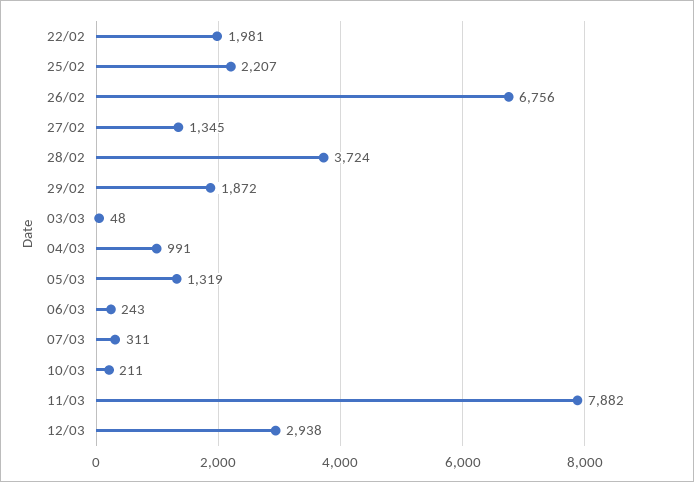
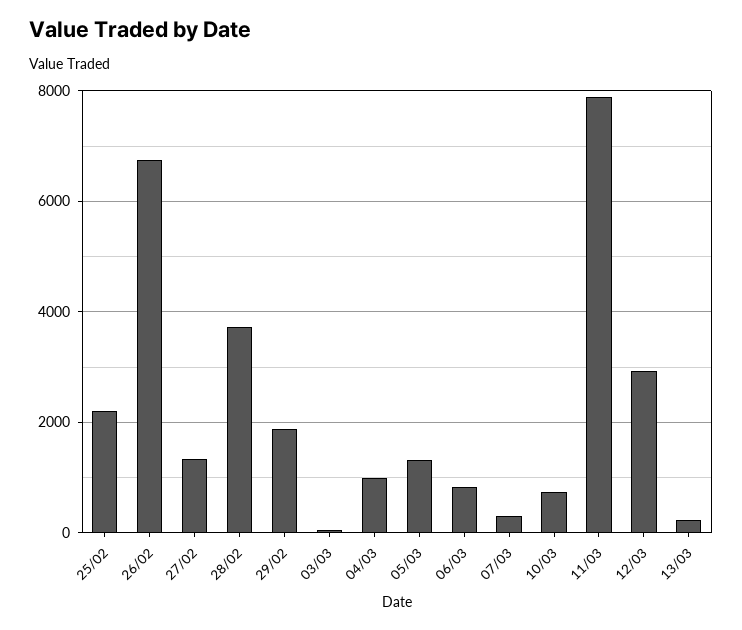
22/02: 1981 -> none
06/03: 243 -> 800
10/03: 211 -> 800
13/03: none -> 200

